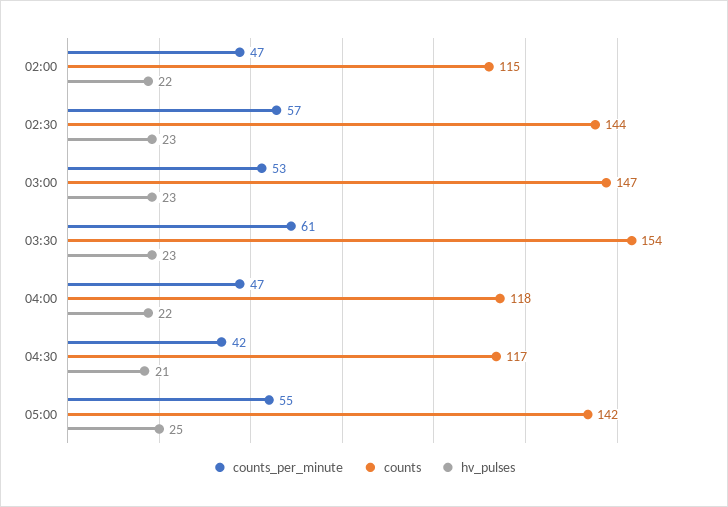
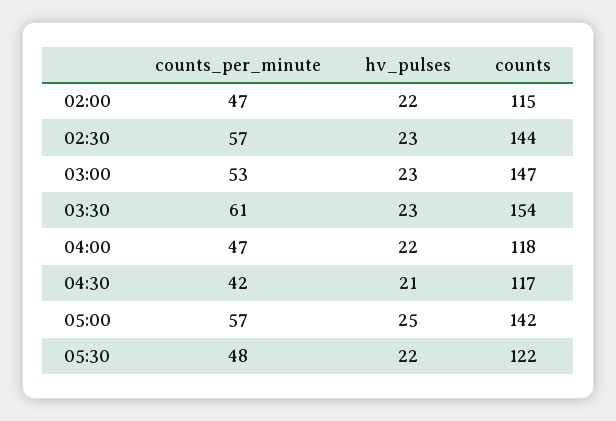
counts_per_minute, 05:00: 55 -> 57
counts_per_minute, 05:30: none -> 48
hv_pulses, 05:30: none -> 22
counts, 05:30: none -> 122

